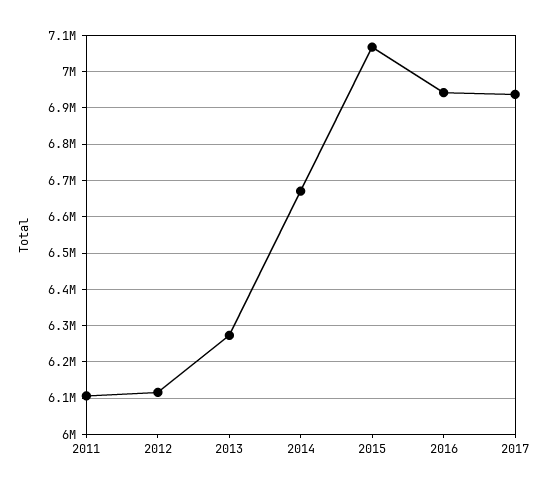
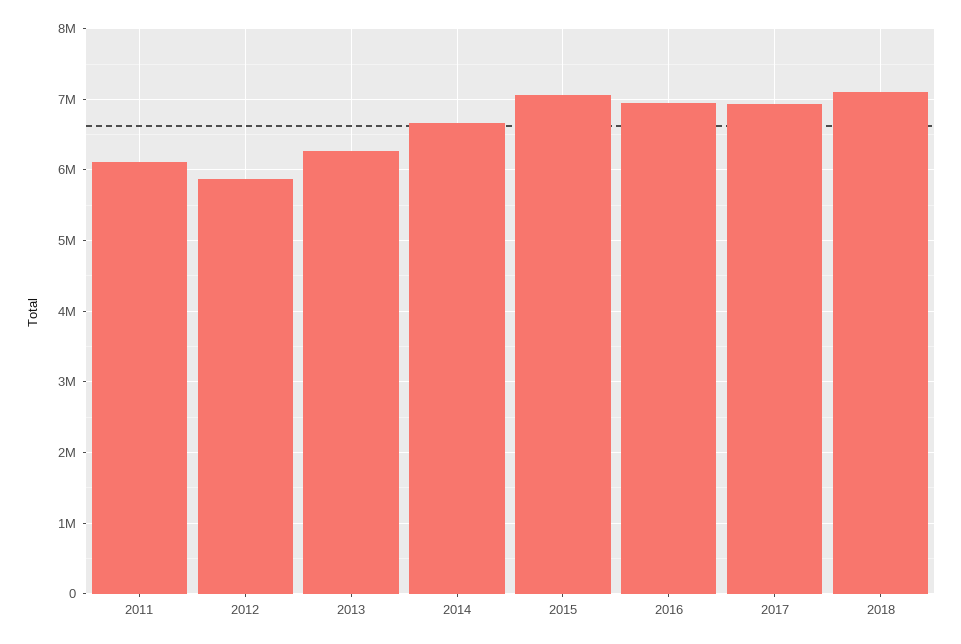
2012: 6120000 -> 5900000
2018: none -> 7100000

